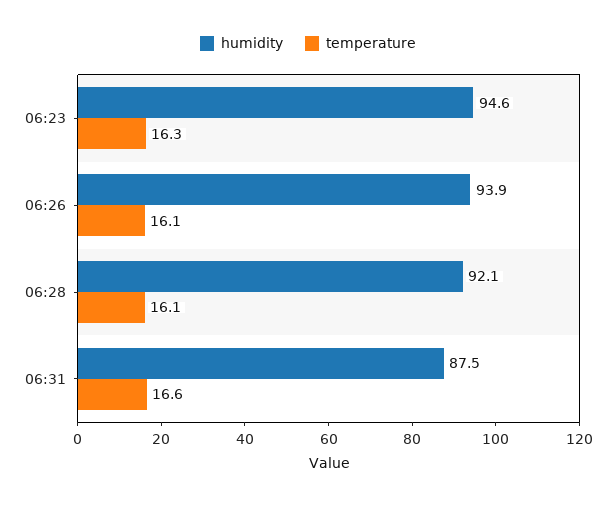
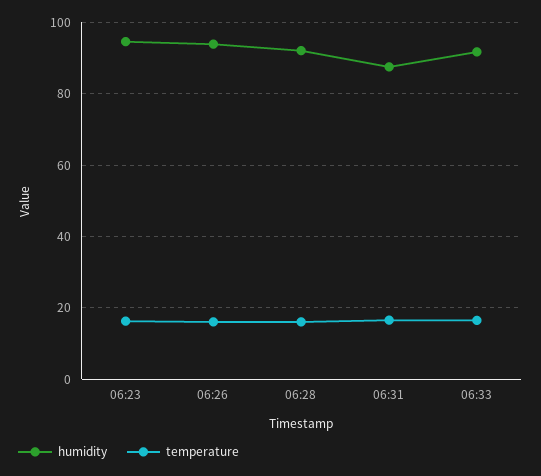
humidity, 06:33: none -> 92
temperature, 06:33: none -> 16

